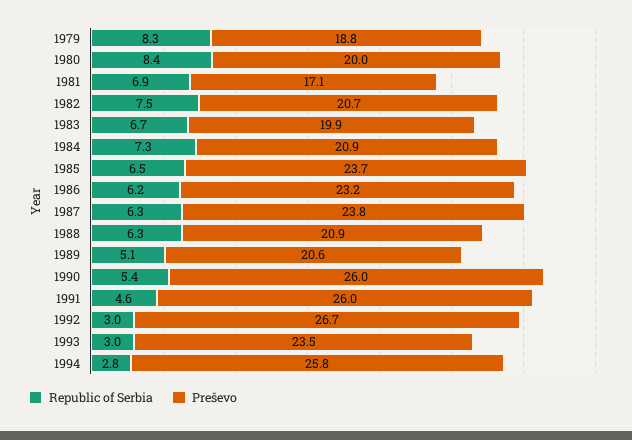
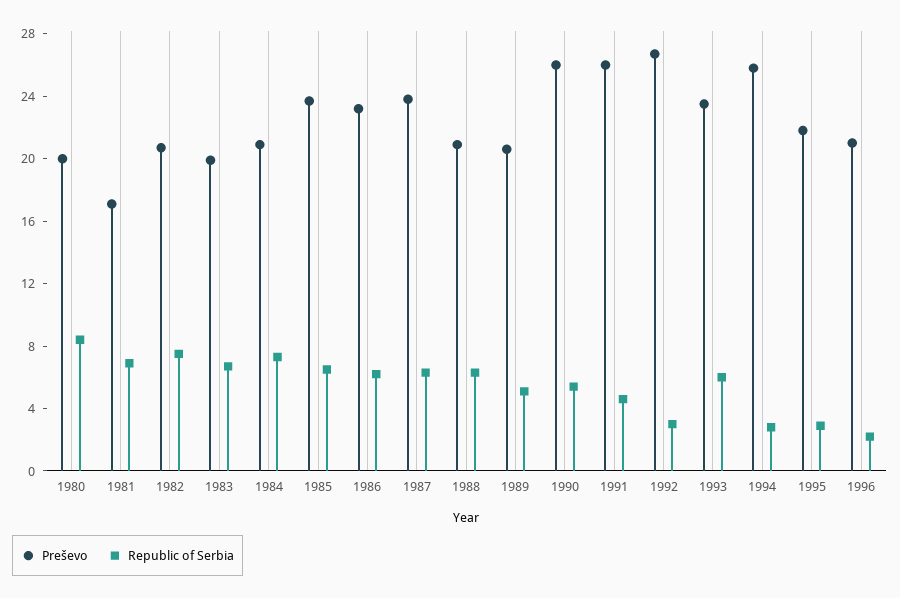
Republic of Serbia, 1979: 8.3 -> none
Preševo, 1979: 18.8 -> none
Republic of Serbia, 1993: 3 -> 6
Preševo, 1995: none -> 22
Republic of Serbia, 1995: none -> 3
Preševo, 1996: none -> 21
Republic of Serbia, 1996: none -> 2

